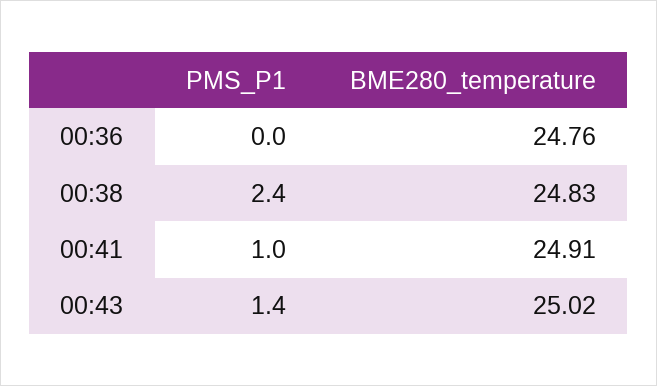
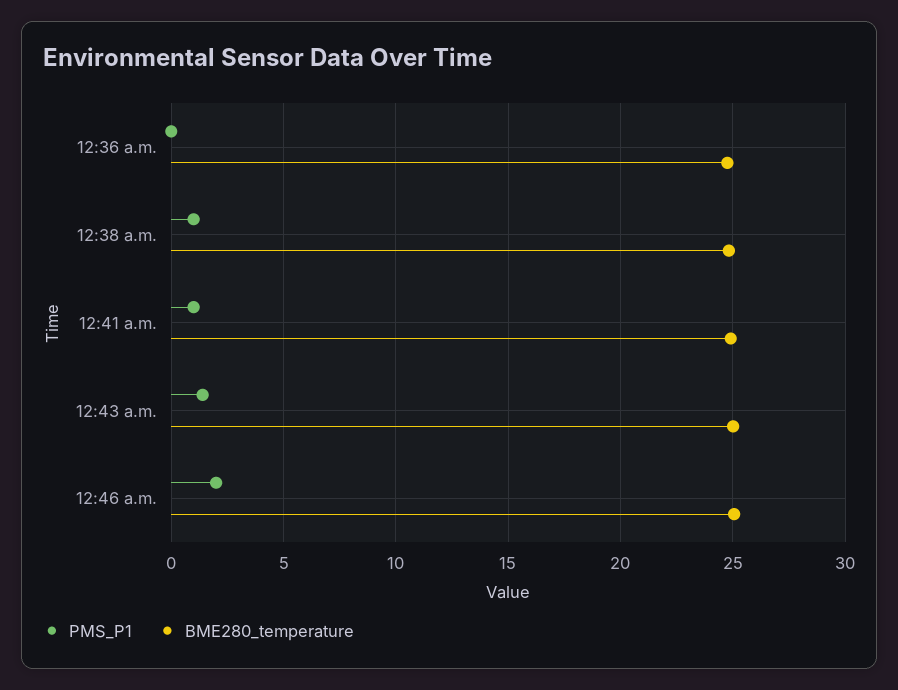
PMS_P1, 00:38: 2.4 -> 1
PMS_P1, 12:46 a.m.: none -> 2
BME280_temperature, 12:46 a.m.: none -> 25

